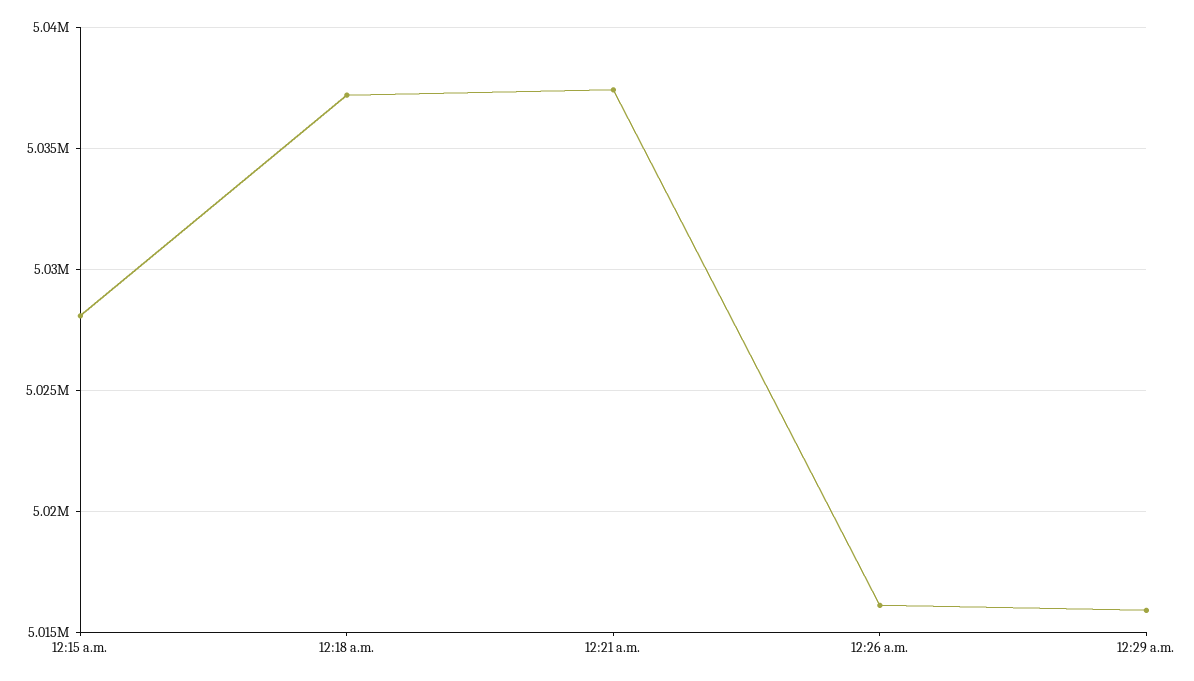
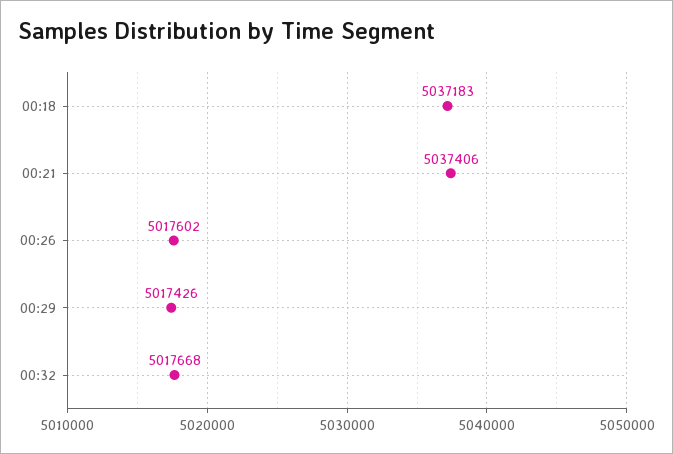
12:15 a.m.: 5028000 -> none
12:26 a.m.: 5016000 -> 5017602
12:29 a.m.: 5016000 -> 5017426
00:32: none -> 5017668

